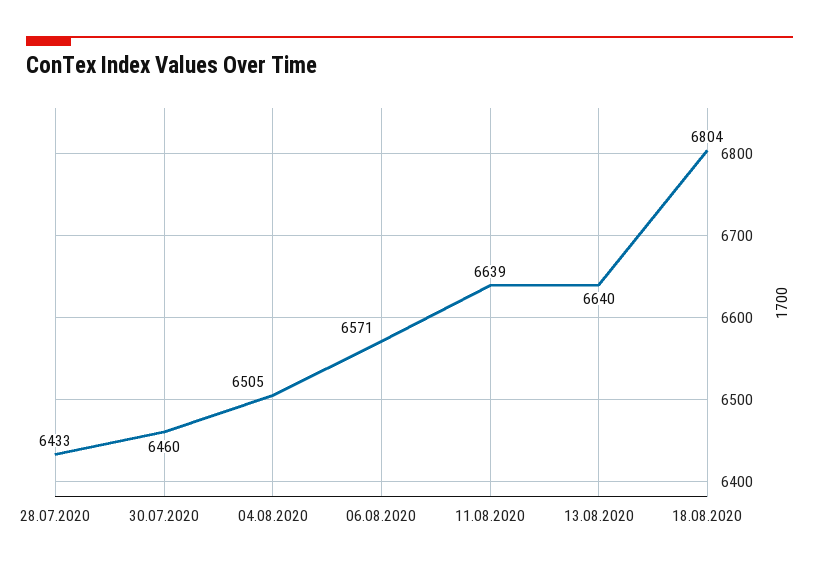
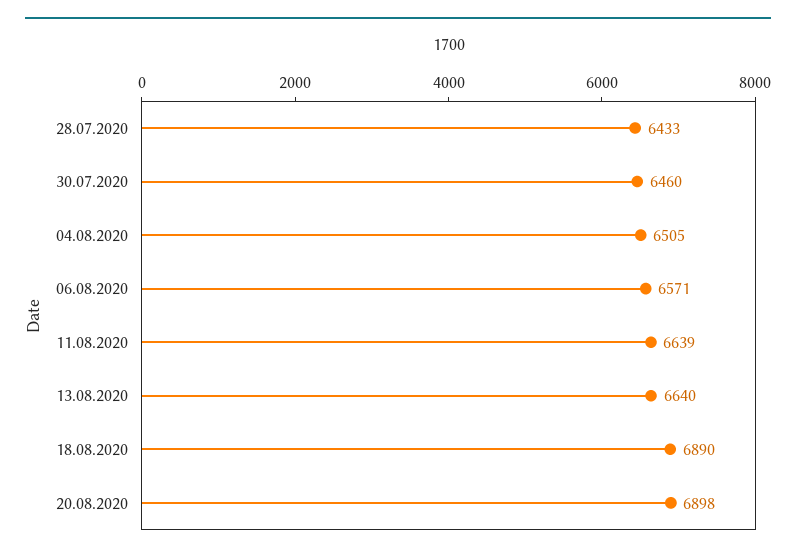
18.08.2020: 6804 -> 6890
20.08.2020: none -> 6898

